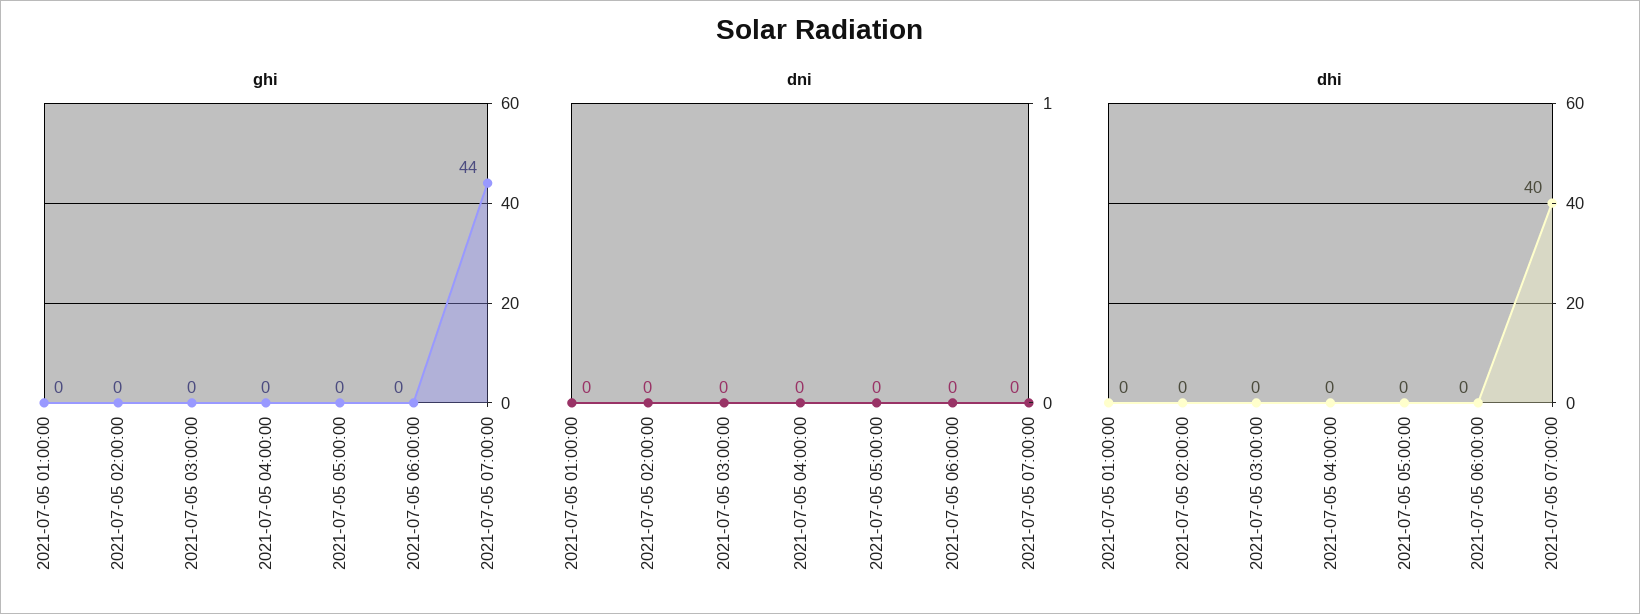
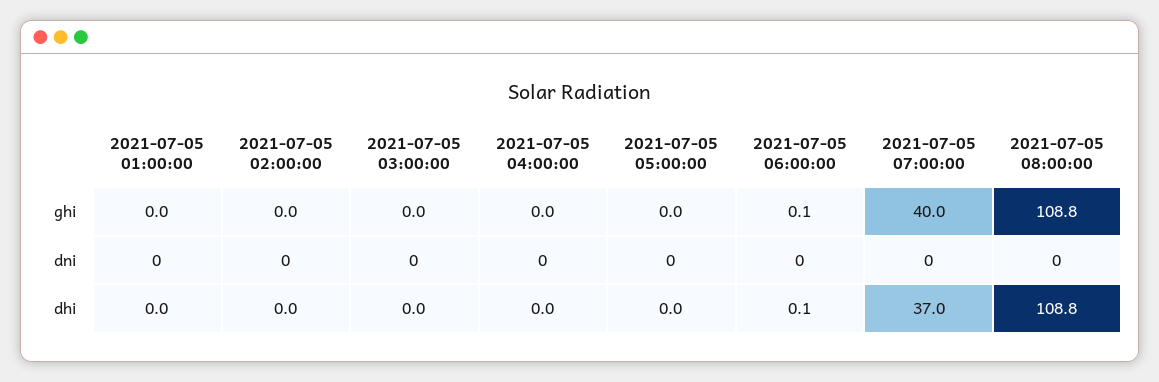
ghi, 2021-07-05 07:00:00: 44 -> 40
dhi, 2021-07-05 07:00:00: 40 -> 37
ghi, 2021-07-05 08:00:00: none -> 108.8
dni, 2021-07-05 08:00:00: none -> 0
dhi, 2021-07-05 08:00:00: none -> 108.8

